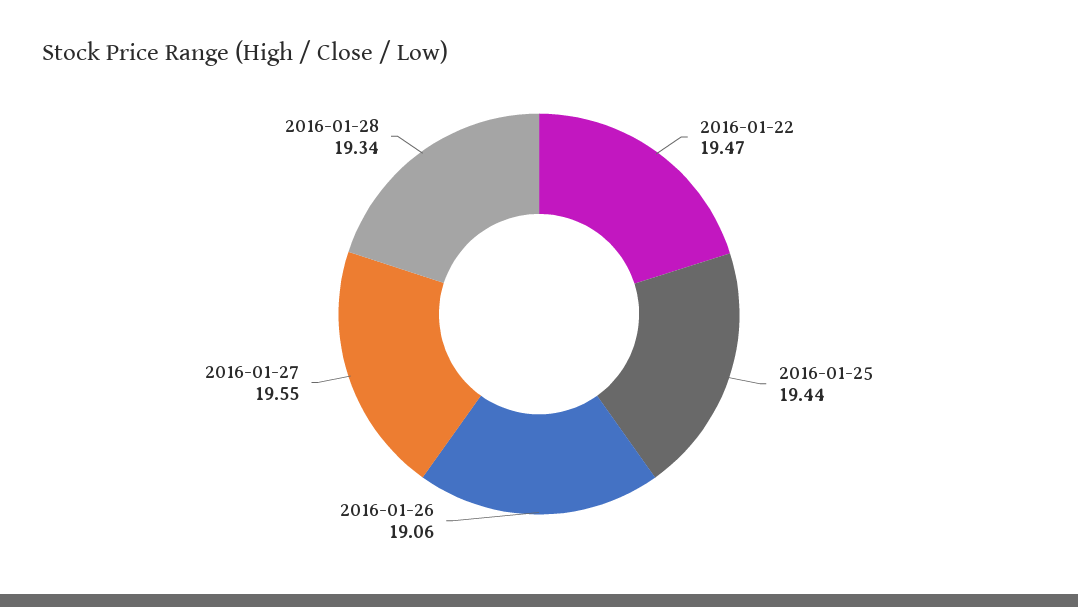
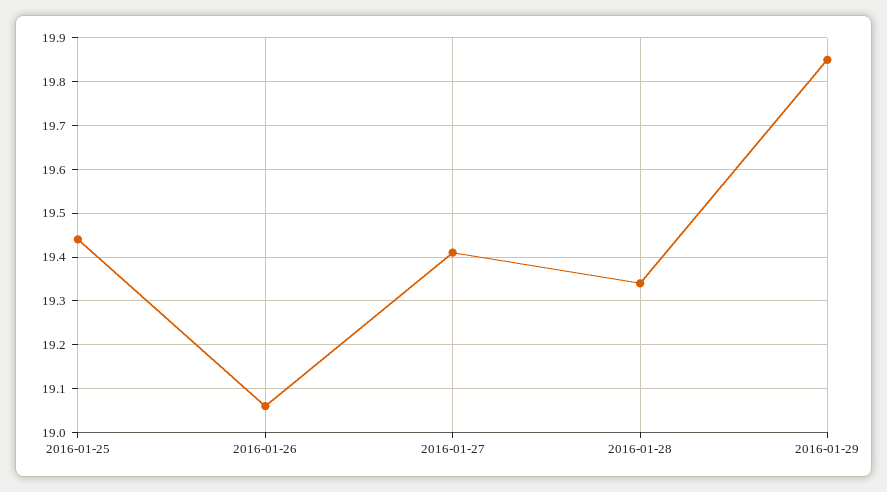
2016-01-22: 19.47 -> none
2016-01-27: 19.55 -> 19.4
2016-01-29: none -> 19.85

